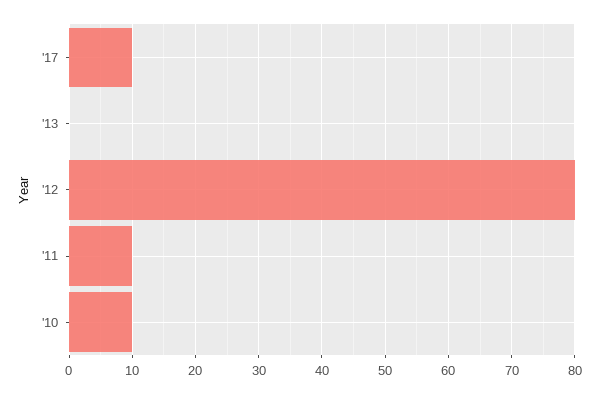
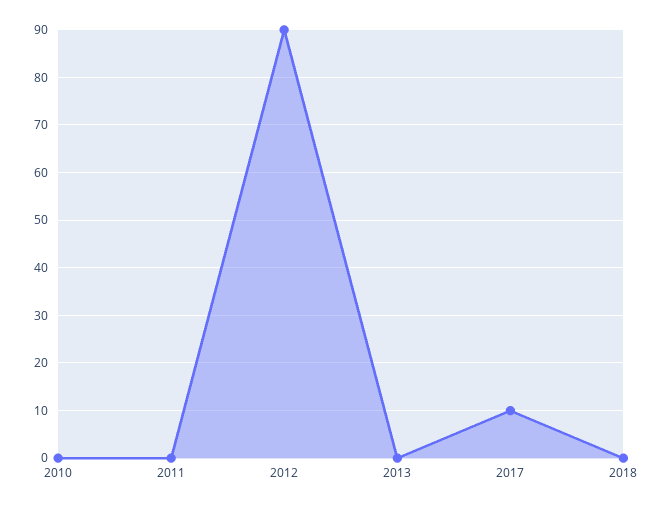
'12: 80 -> 90
'11: 10 -> 0
'10: 10 -> 0
2018: none -> 0

